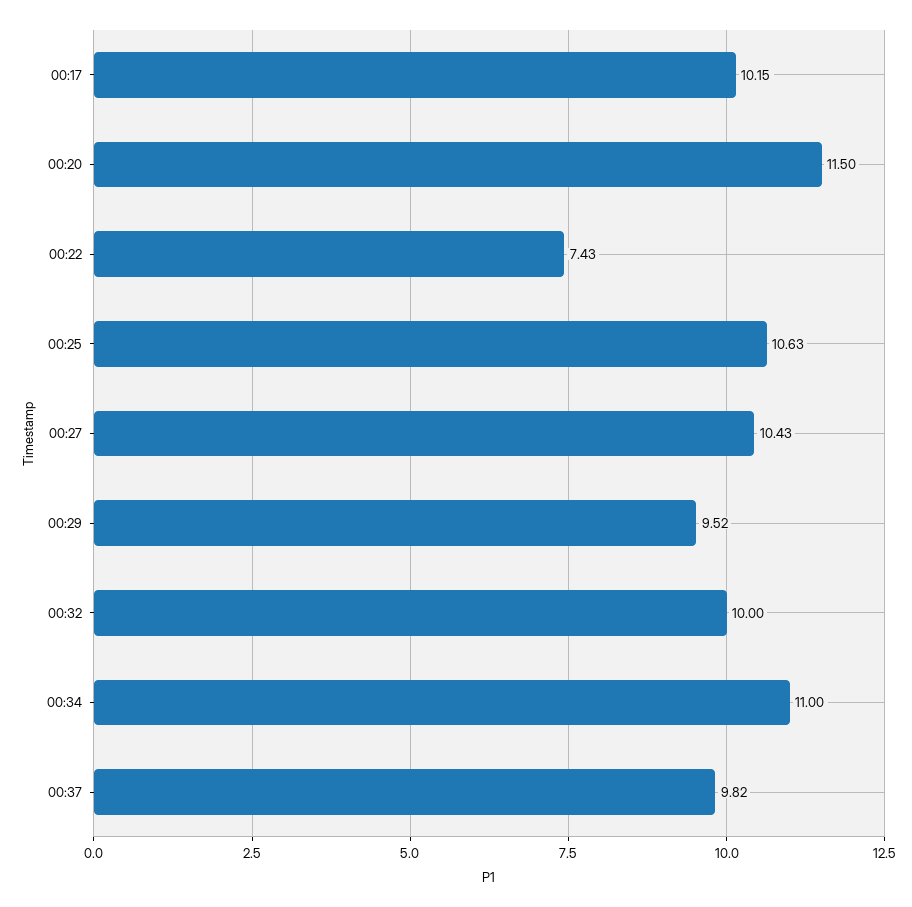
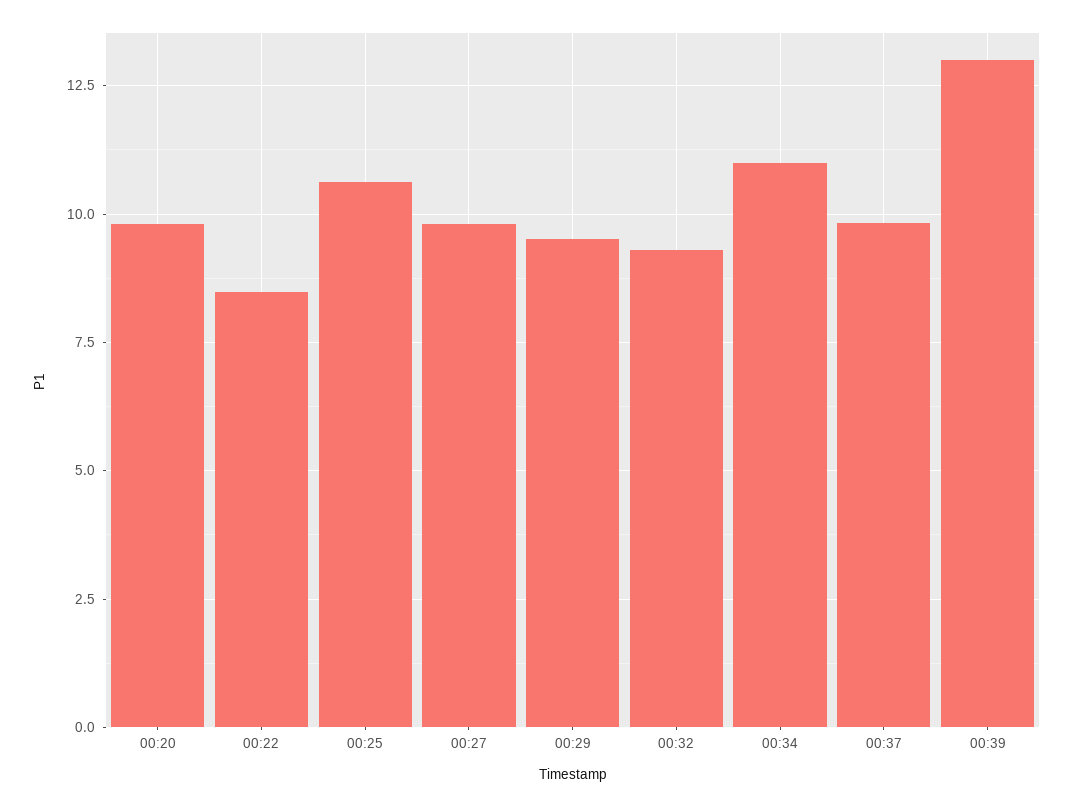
00:17: 10.15 -> none
00:20: 11.5 -> 9.75
00:22: 7.43 -> 8.5
00:27: 10.43 -> 9.75
00:32: 10 -> 9.25
00:39: none -> 13

